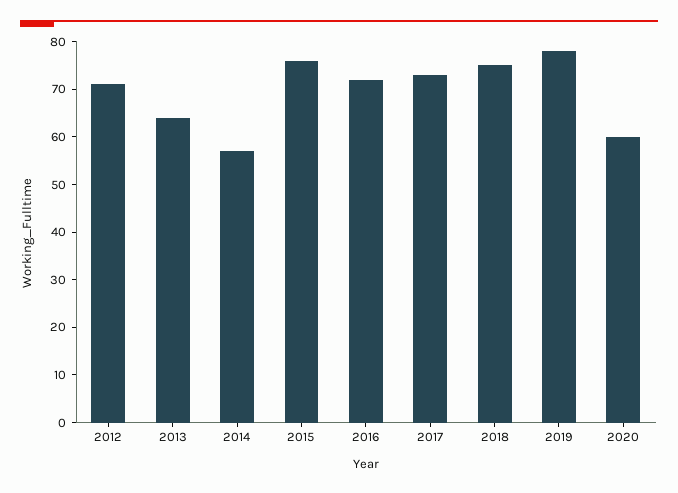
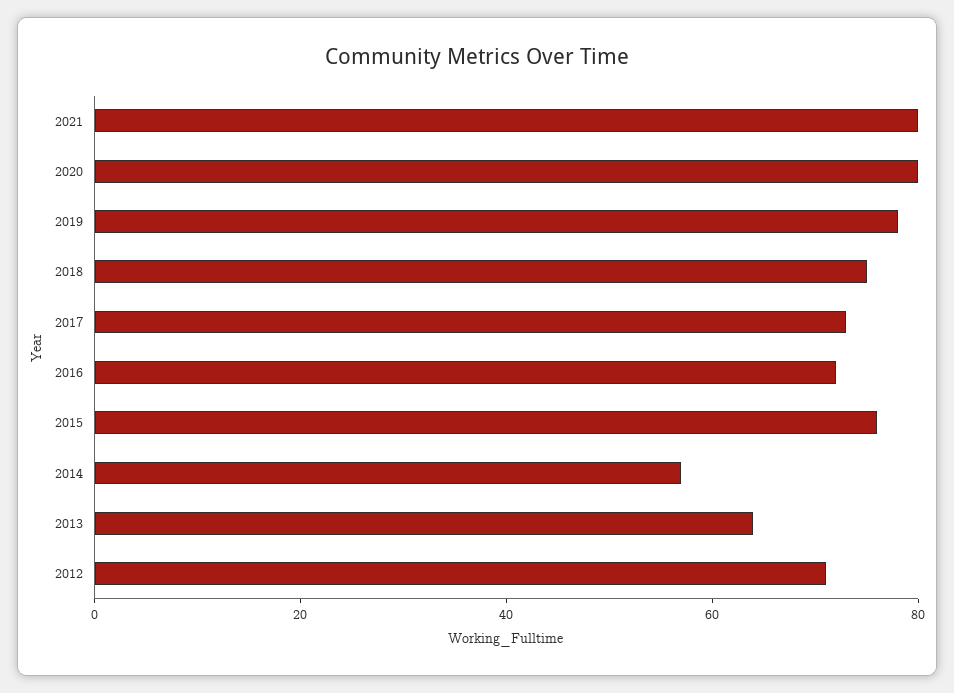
2020: 60 -> 80
2021: none -> 80

